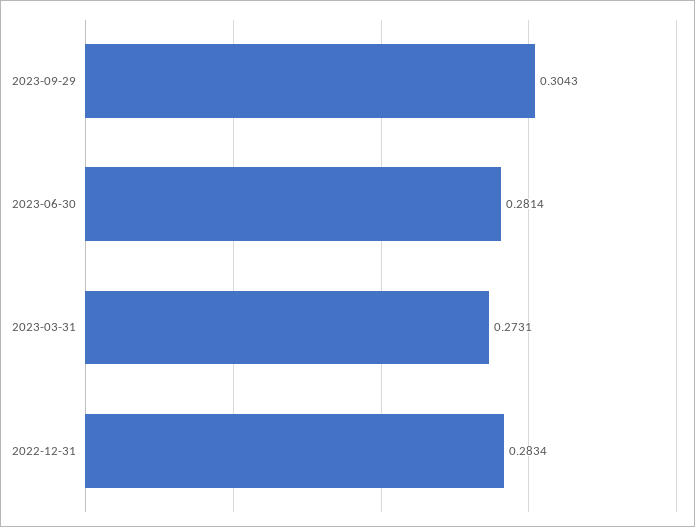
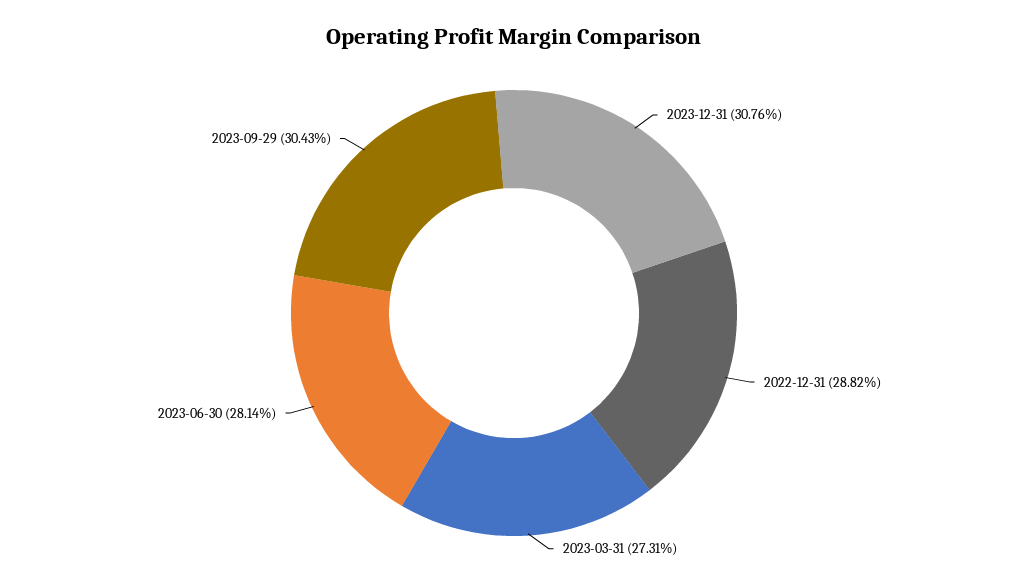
2022-12-31: 0.2834 -> 0.2882
2023-12-31: none -> 0.3076

